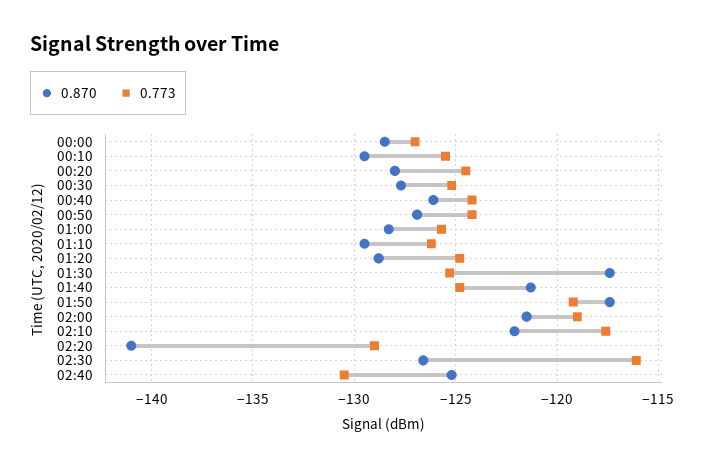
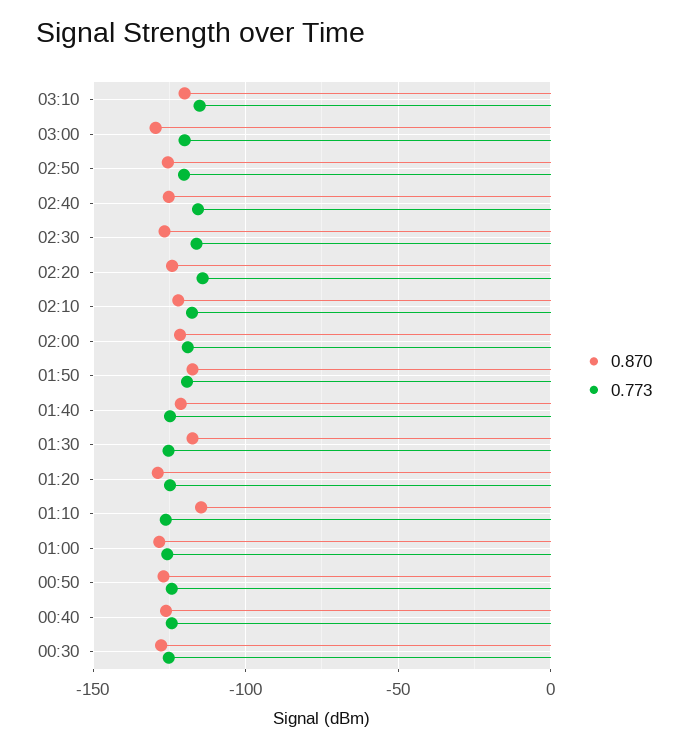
0.870, 00:00: -128.5 -> none
0.773, 00:00: -127 -> none
0.870, 00:10: -129.5 -> none
0.773, 00:10: -125.5 -> none
0.870, 00:20: -128 -> none
0.773, 00:20: -124.5 -> none
0.870, 01:10: -129.5 -> -115
0.870, 02:20: -141 -> -125
0.773, 02:20: -129 -> -115
0.773, 02:40: -130.5 -> -115
0.870, 03:10: none -> -120
0.773, 03:10: none -> -115
0.870, 03:00: none -> -130
0.773, 03:00: none -> -120
0.870, 02:50: none -> -125
0.773, 02:50: none -> -120

